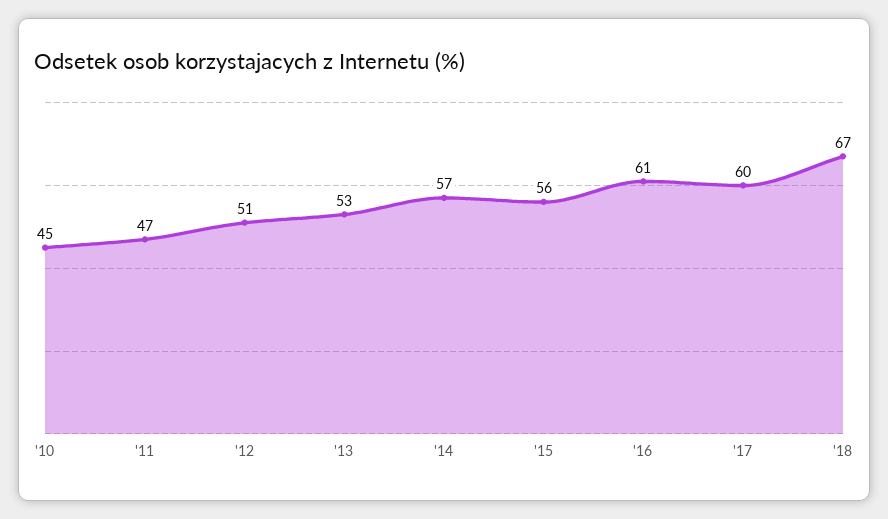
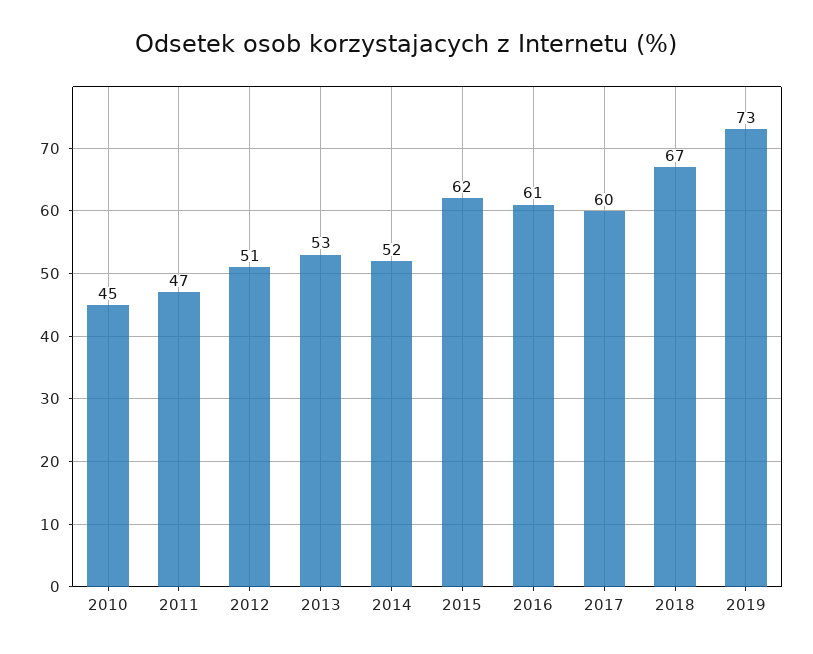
'14: 57 -> 52
'15: 56 -> 62
2019: none -> 73

